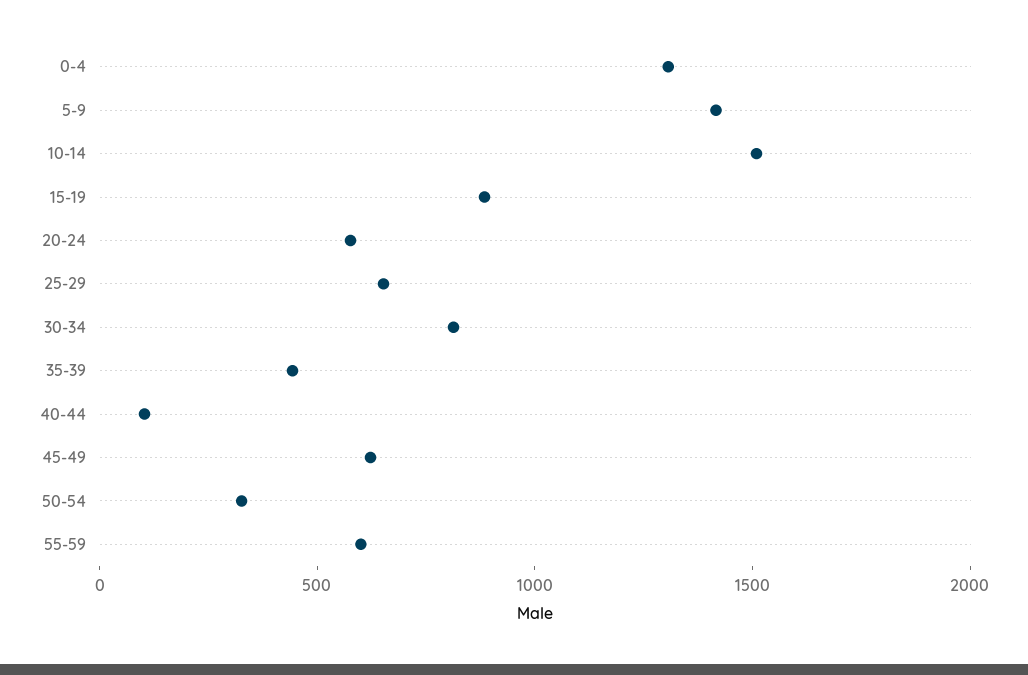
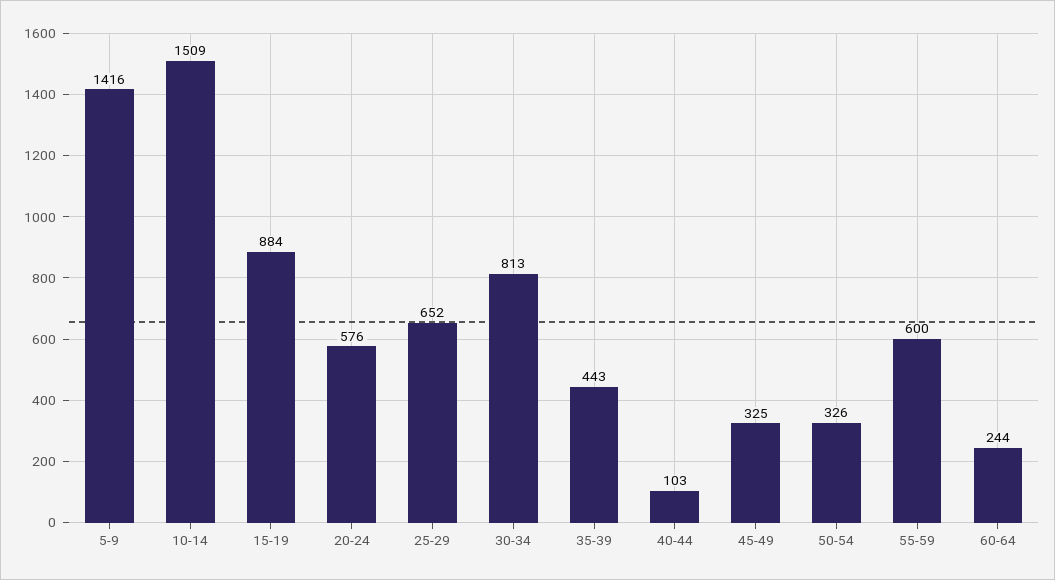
0-4: 1300 -> none
45-49: 600 -> 325
60-64: none -> 244

